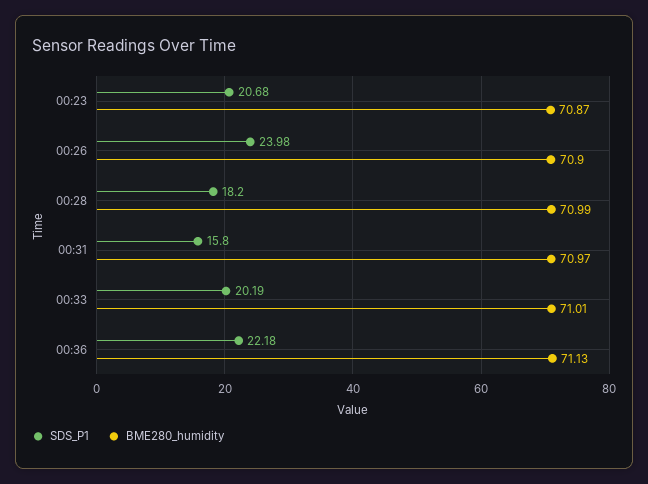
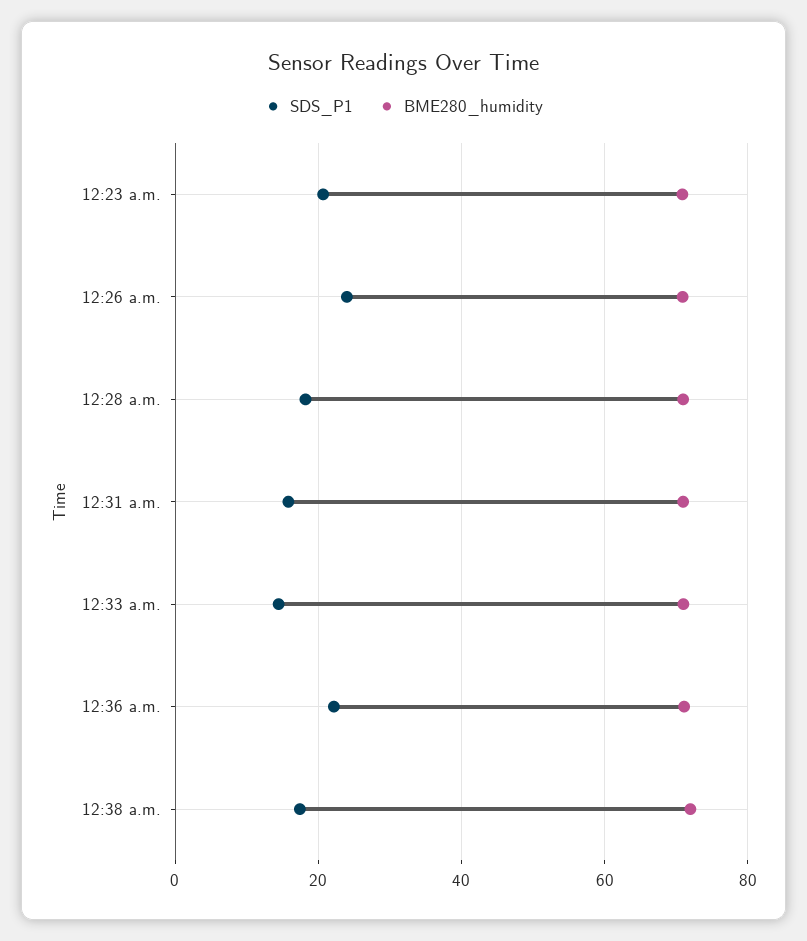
SDS_P1, 00:33: 20.19 -> 14
SDS_P1, 12:38 a.m.: none -> 18
BME280_humidity, 12:38 a.m.: none -> 72

